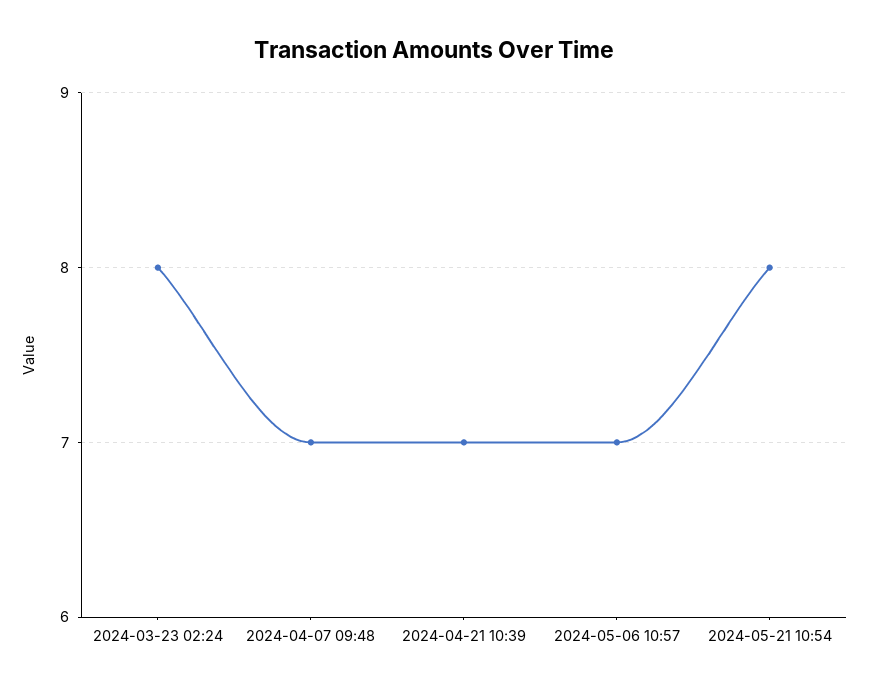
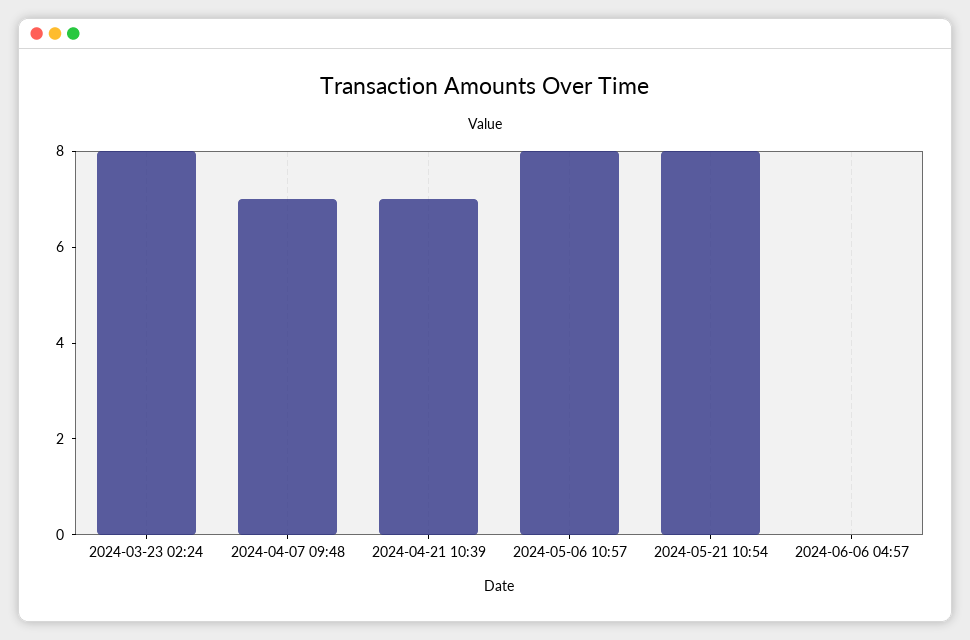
2024-05-06 10:57: 7 -> 8
2024-06-06 04:57: none -> 0

